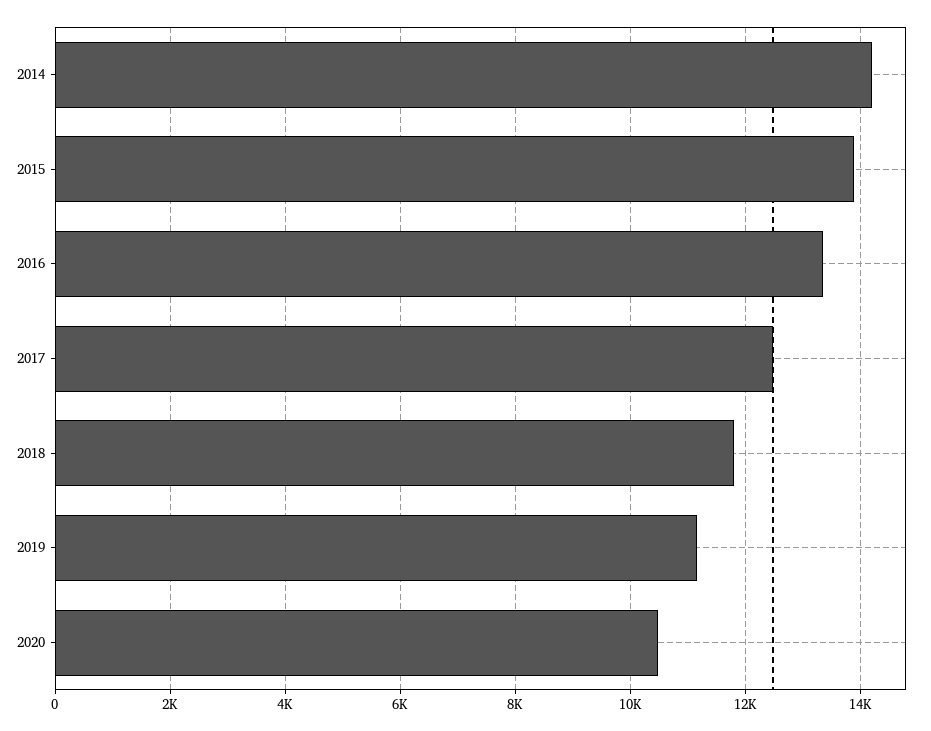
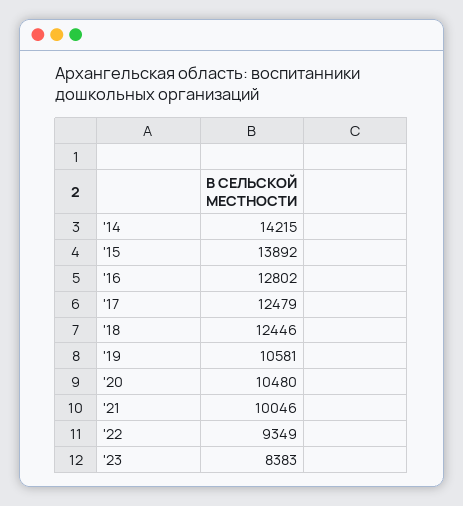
2016: 13400 -> 12802
2018: 11800 -> 12446
2019: 11200 -> 10581
'21: none -> 10046
'22: none -> 9349
'23: none -> 8383

